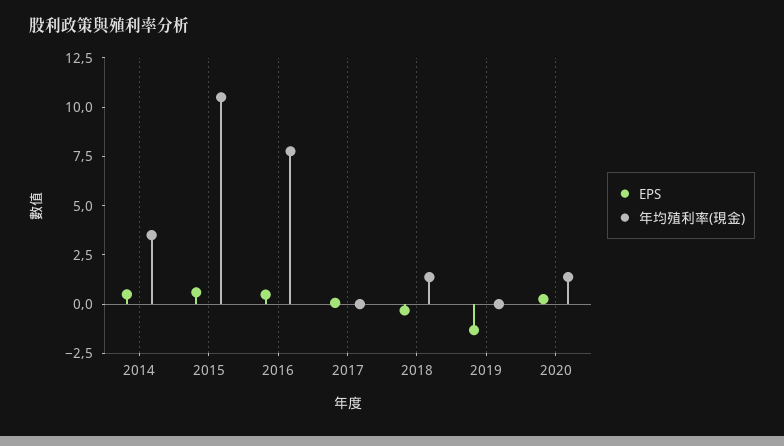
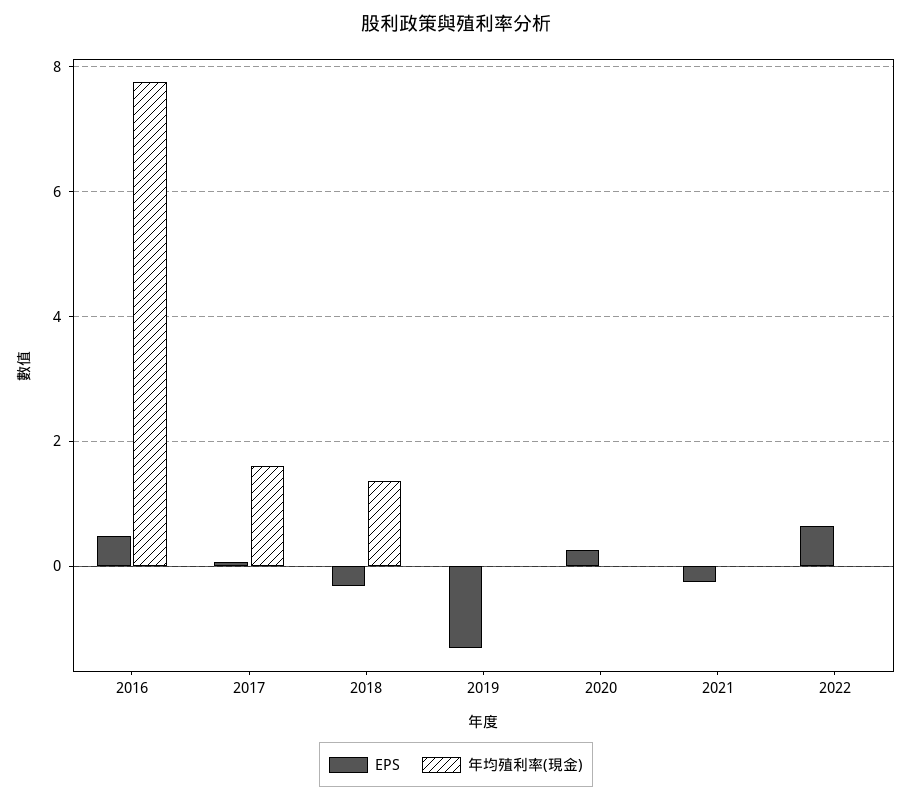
EPS, 2014: 0.5 -> none
年均殖利率(現金), 2014: 3.5 -> none
EPS, 2015: 0.5 -> none
年均殖利率(現金), 2015: 10.5 -> none
年均殖利率(現金), 2017: 0 -> 1.6
年均殖利率(現金), 2020: 1.5 -> 0
EPS, 2021: none -> -0.2
年均殖利率(現金), 2021: none -> 0
EPS, 2022: none -> 0.6
年均殖利率(現金), 2022: none -> 0

